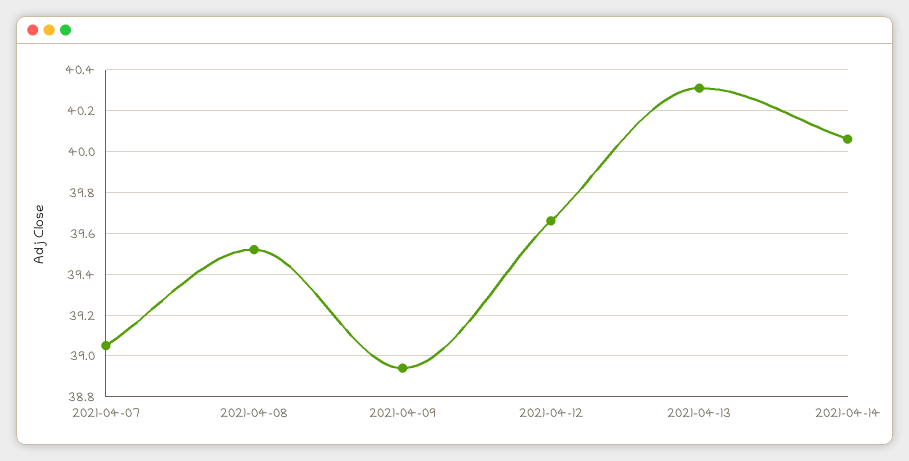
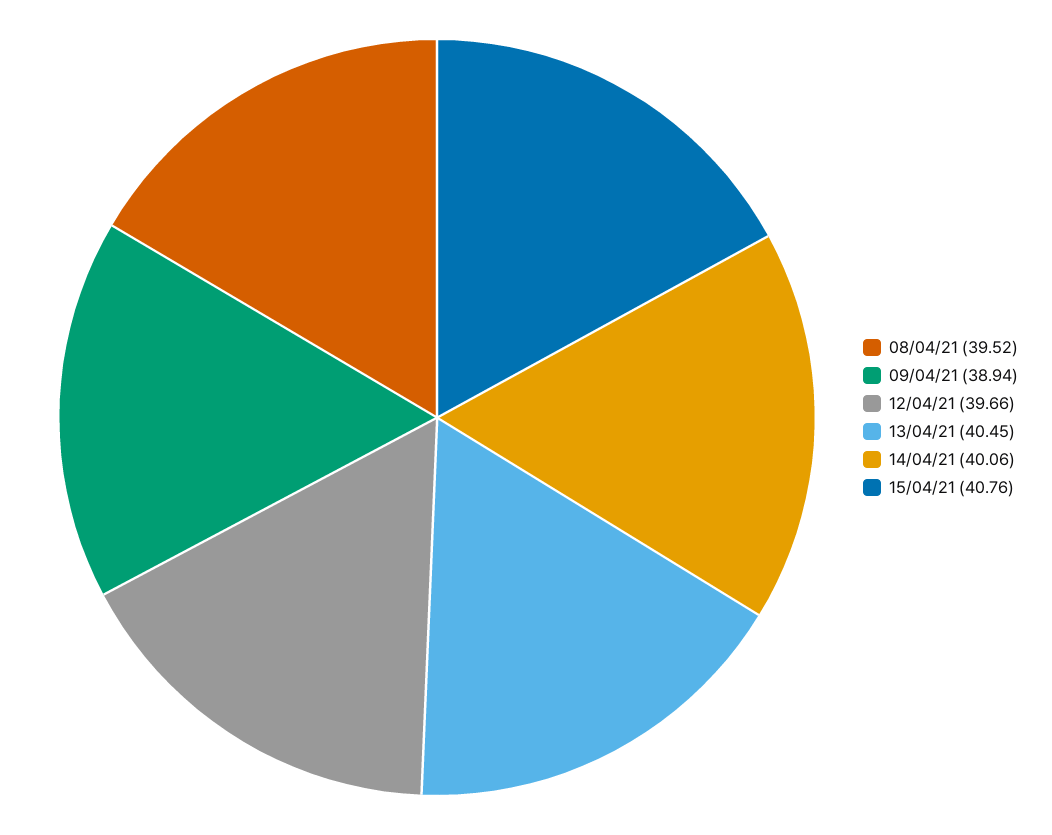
2021-04-07: 39.05 -> none
2021-04-13: 40.3 -> 40.45
15/04/21: none -> 40.76

